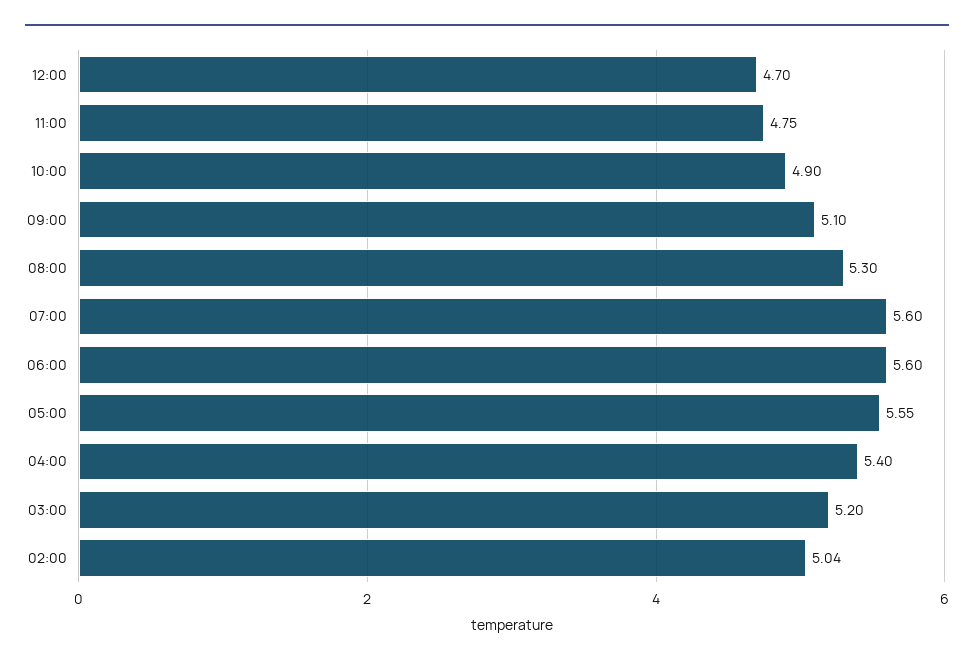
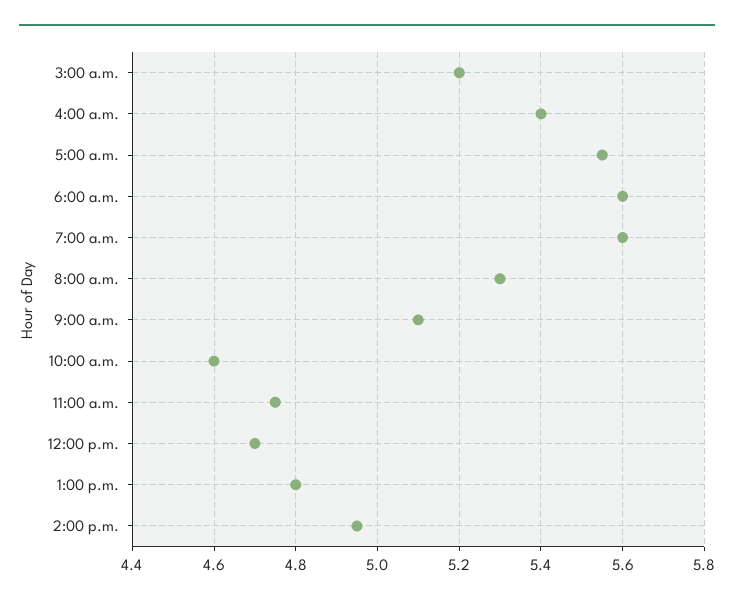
10:00: 4.9 -> 4.6
02:00: 5.04 -> none
1:00 p.m.: none -> 4.8
2:00 p.m.: none -> 4.95

